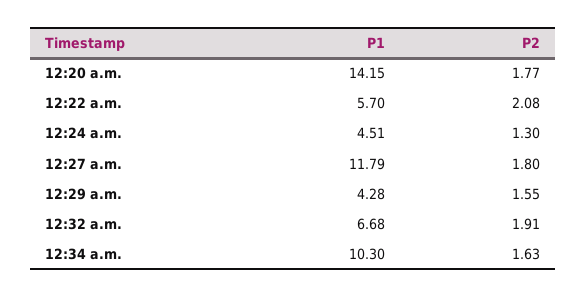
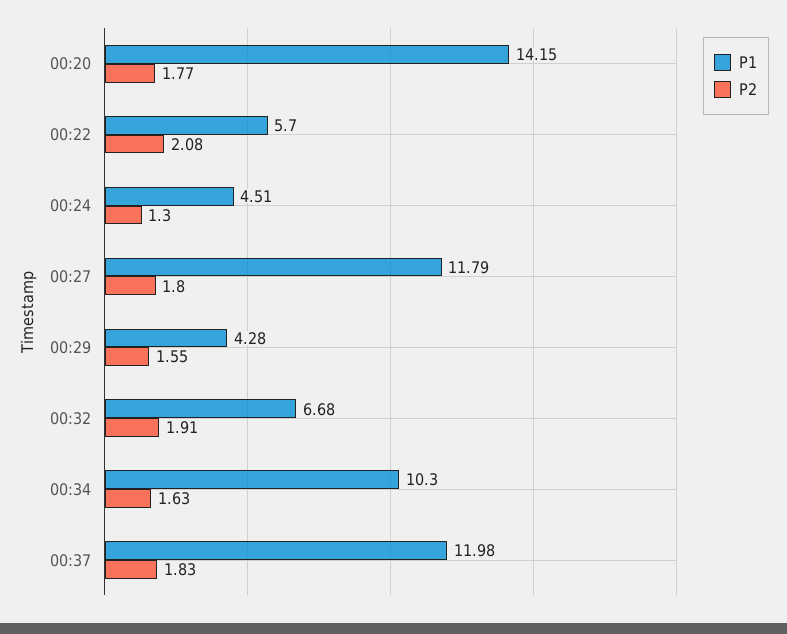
P1, 00:37: none -> 11.98
P2, 00:37: none -> 1.83

